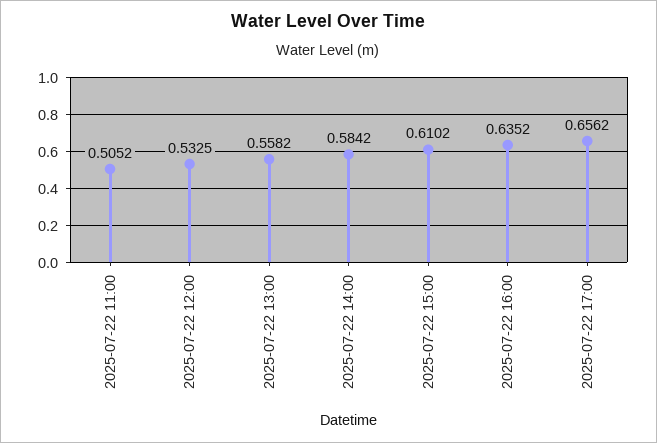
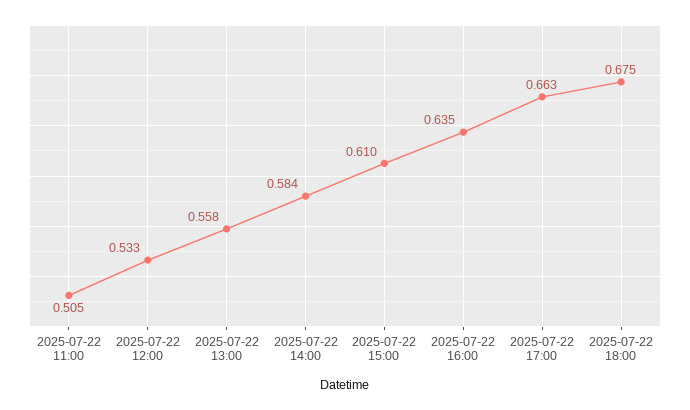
2025-07-22 17:00: 0.6562 -> 0.663
2025-07-22 18:00: none -> 0.675

